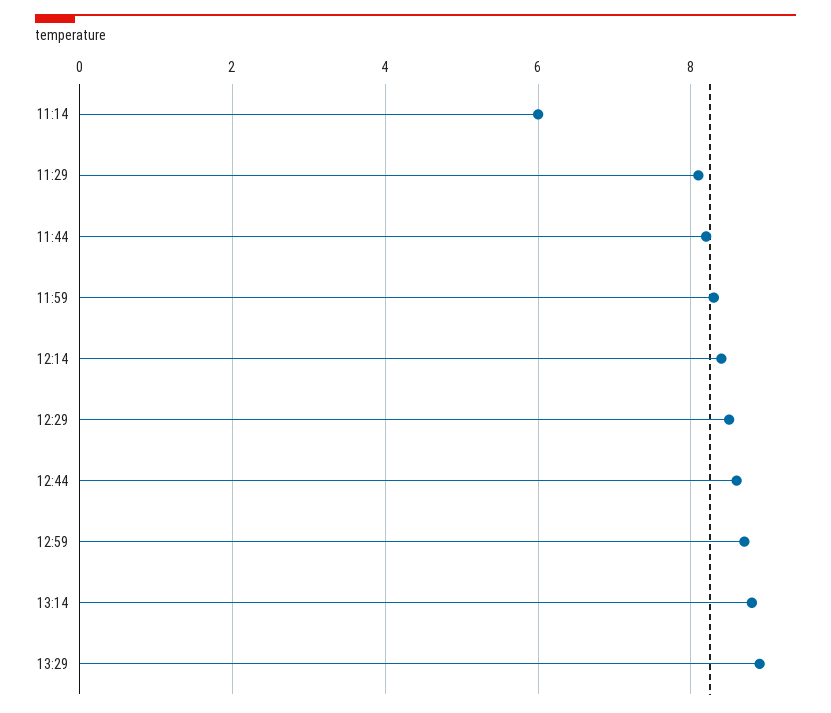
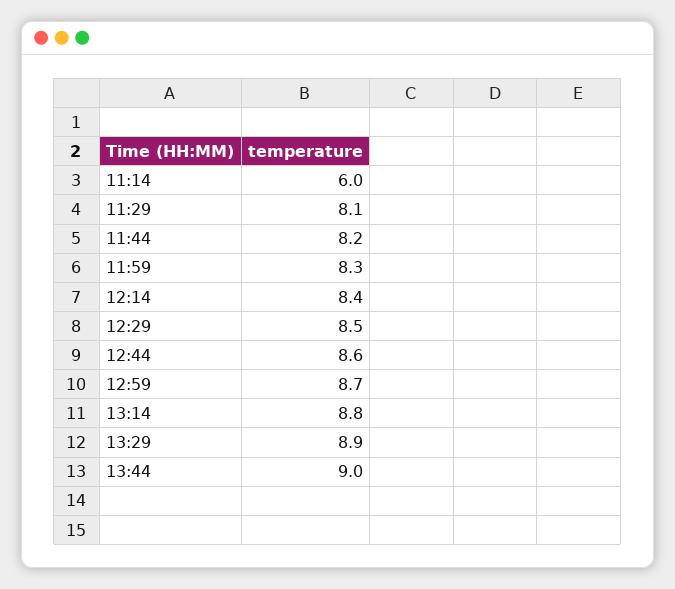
13:44: none -> 9

